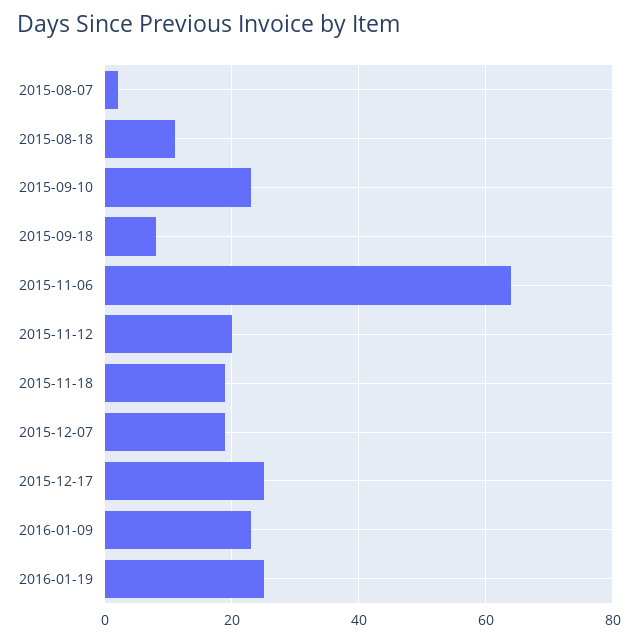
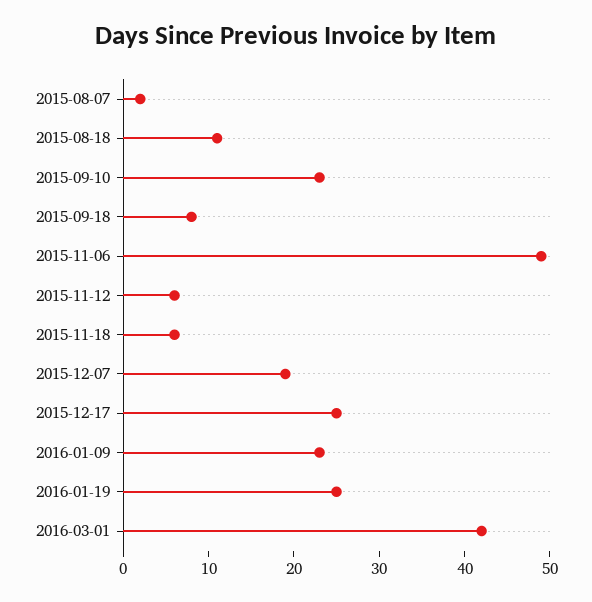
2015-11-06: 65 -> 49
2015-11-12: 20 -> 6
2015-11-18: 20 -> 6
2016-03-01: none -> 42

